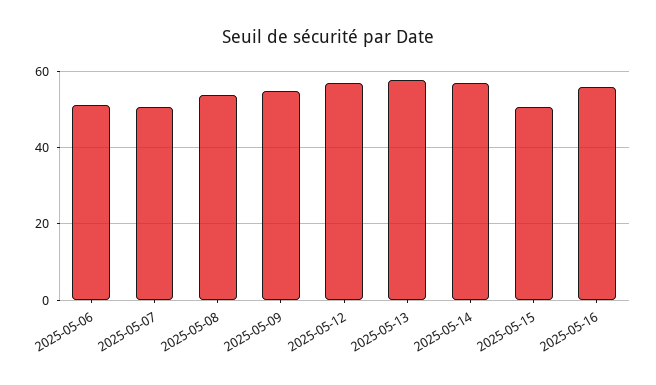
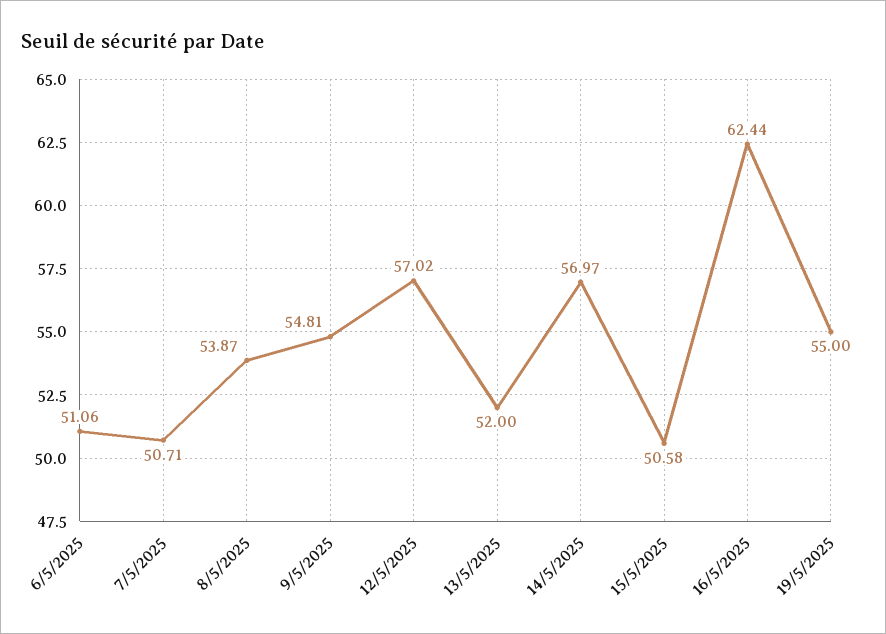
2025-05-13: 58 -> 52
2025-05-16: 56 -> 62.44
19/5/2025: none -> 55

